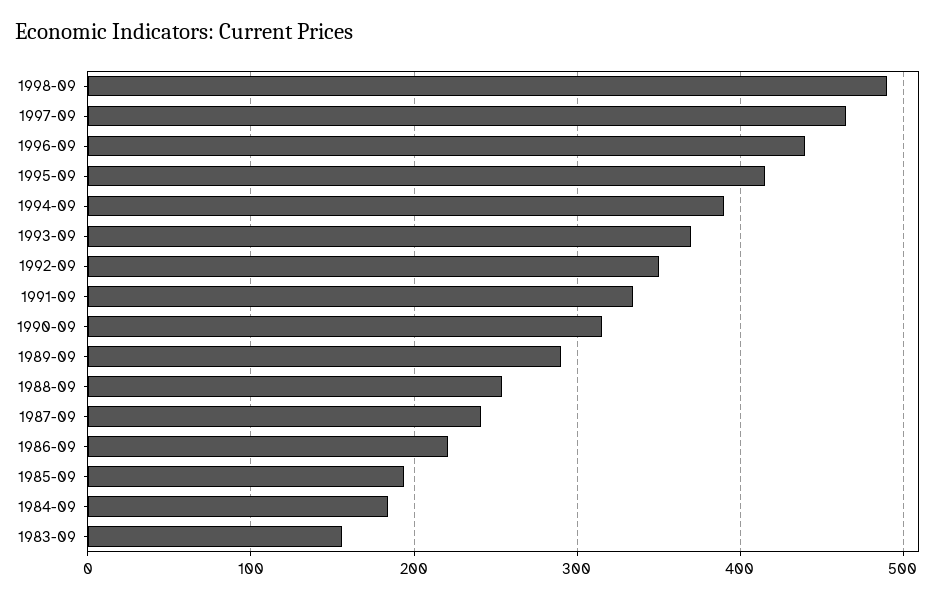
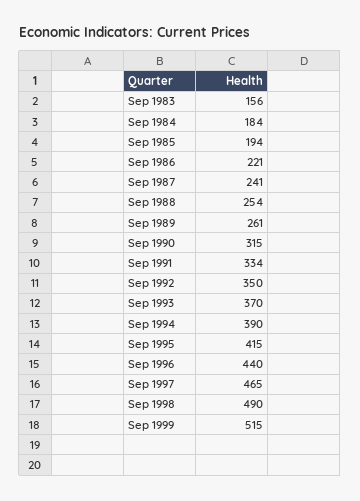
1989-09: 290 -> 261
Sep 1999: none -> 515

